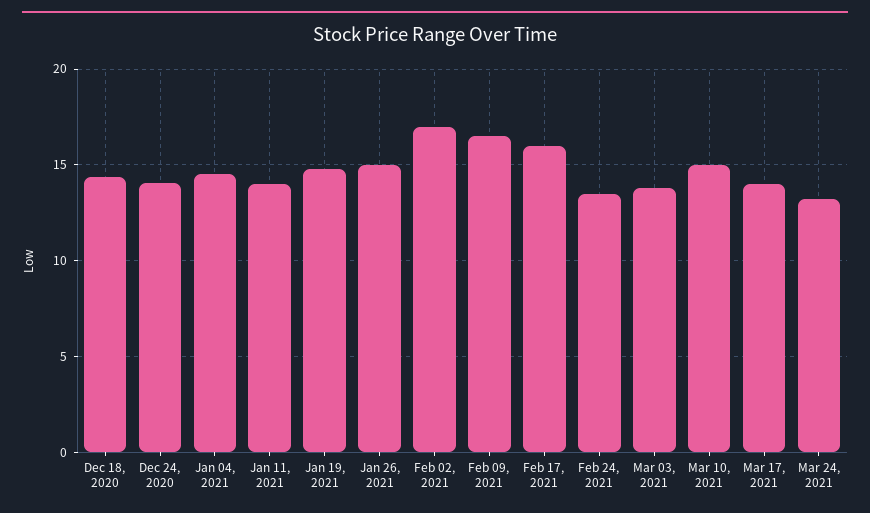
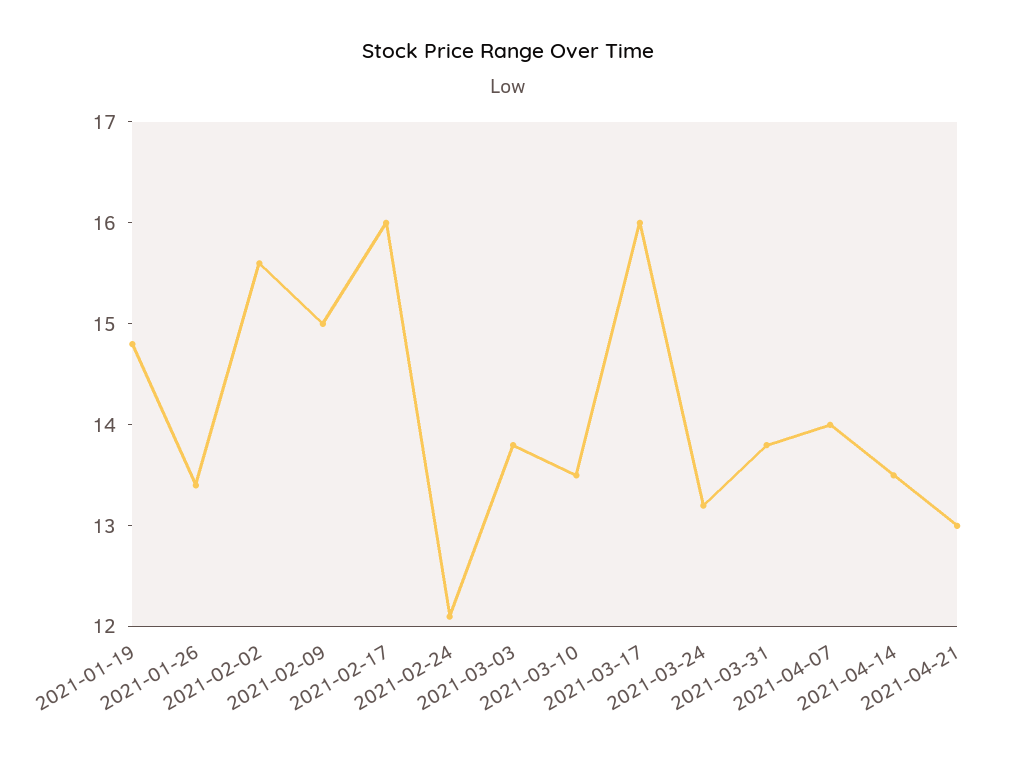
Dec 18, 2020: 14.5 -> none
Dec 24, 2020: 14 -> none
Jan 04, 2021: 14.5 -> none
Jan 11, 2021: 14 -> none
Jan 26, 2021: 15 -> 13.4
Feb 02, 2021: 17 -> 15.6
Feb 09, 2021: 16.5 -> 15
Feb 24, 2021: 13.5 -> 12.1
Mar 10, 2021: 15 -> 13.5
Mar 17, 2021: 14 -> 16
2021-03-31: none -> 13.8
2021-04-07: none -> 14
2021-04-14: none -> 13.5
2021-04-21: none -> 13

